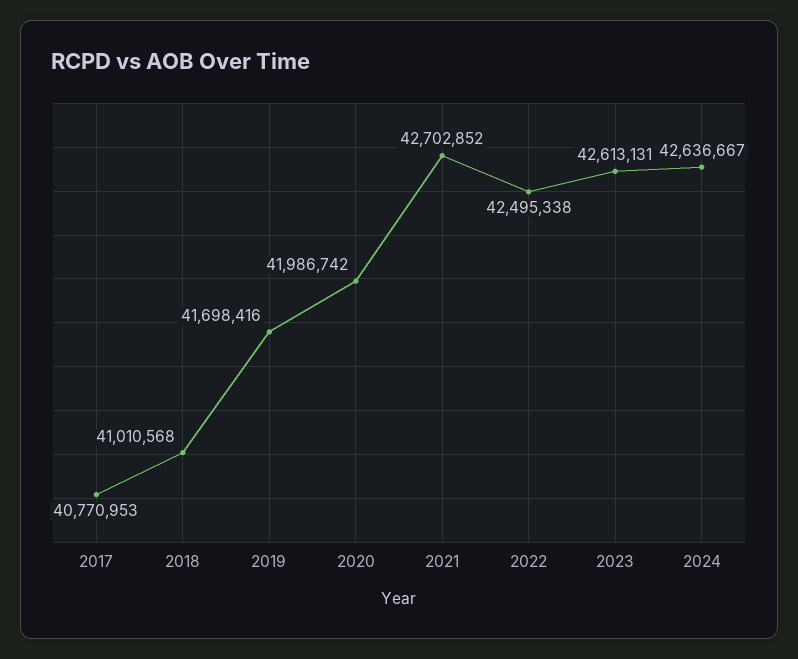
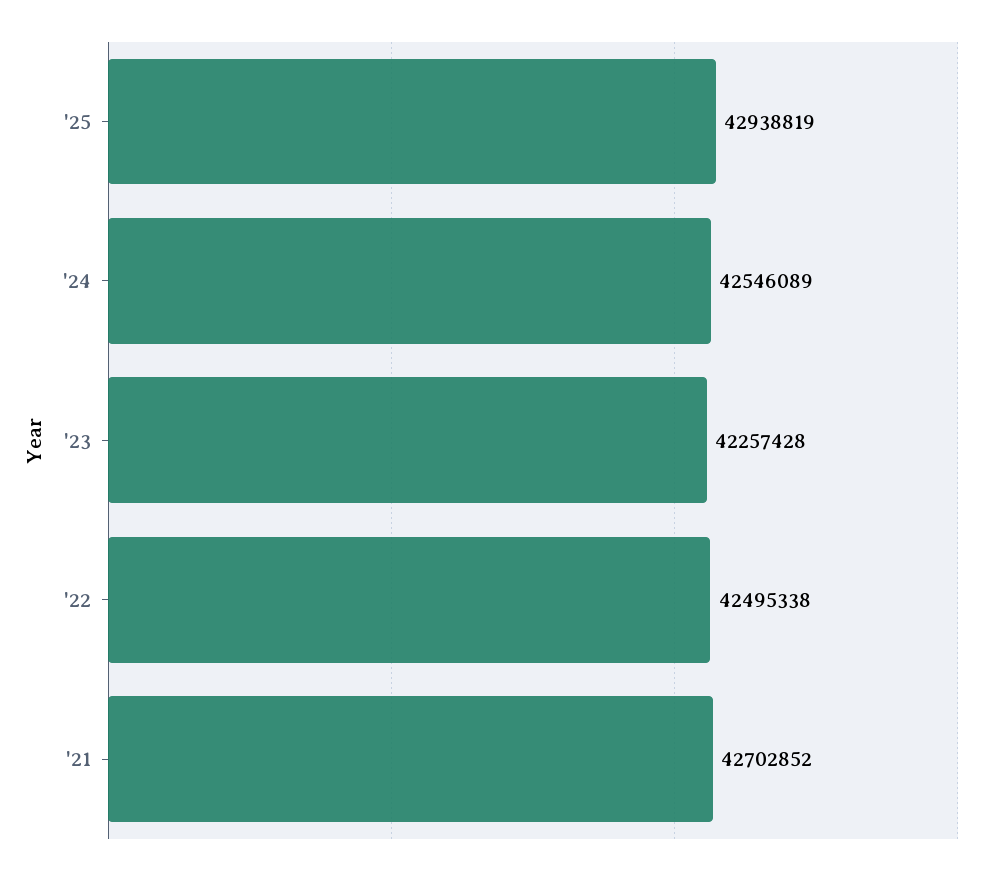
2017: 40770953 -> none
2018: 41010568 -> none
2019: 41698416 -> none
2020: 41986742 -> none
2023: 42613131 -> 42257428
2024: 42636667 -> 42546089
'25: none -> 42938819

